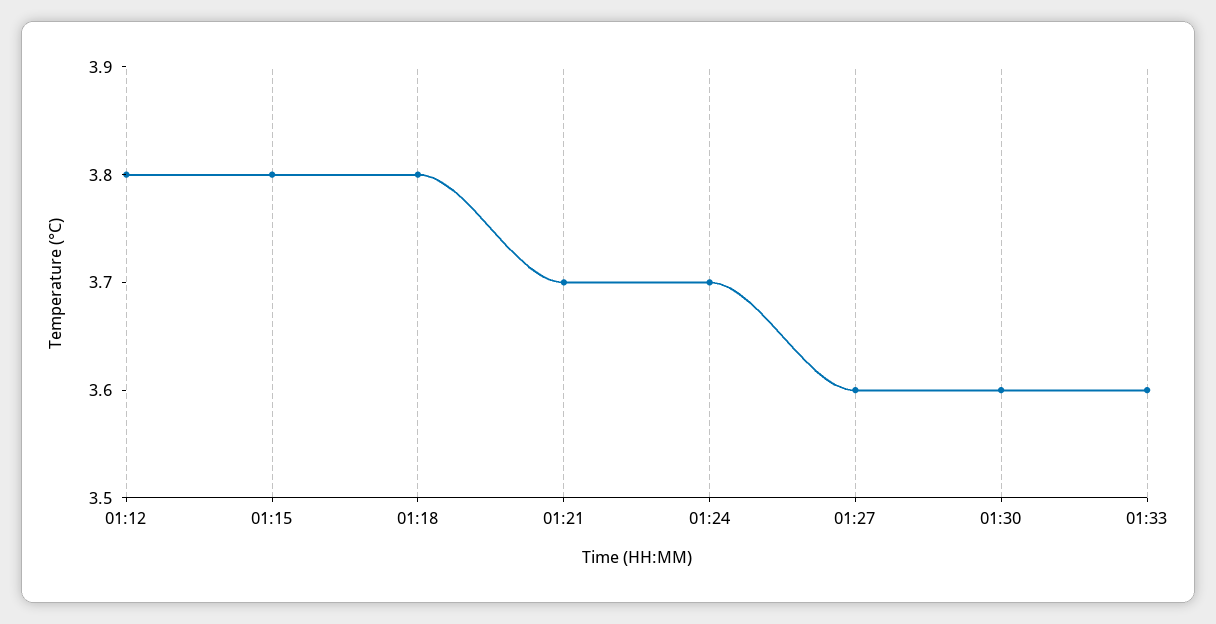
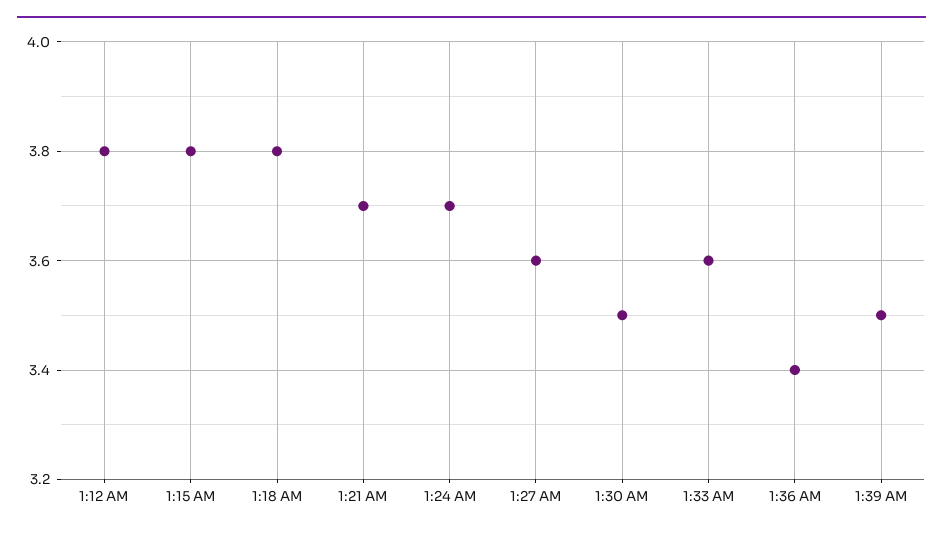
01:30: 3.6 -> 3.5
1:36 AM: none -> 3.4
1:39 AM: none -> 3.5

